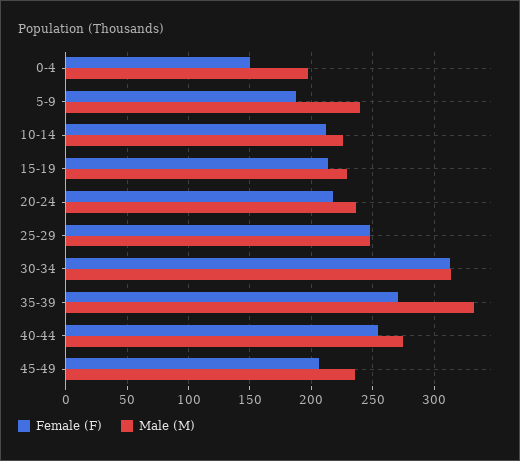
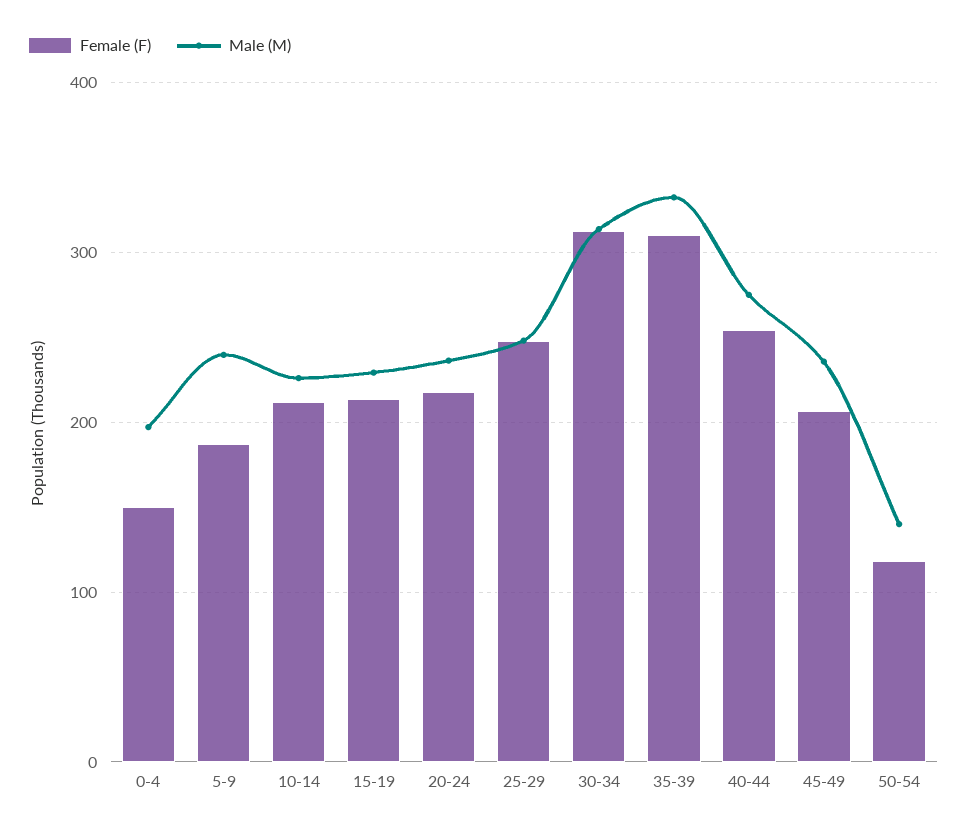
Female (F), 35-39: 270 -> 310
Female (F), 50-54: none -> 120
Male (M), 50-54: none -> 140

